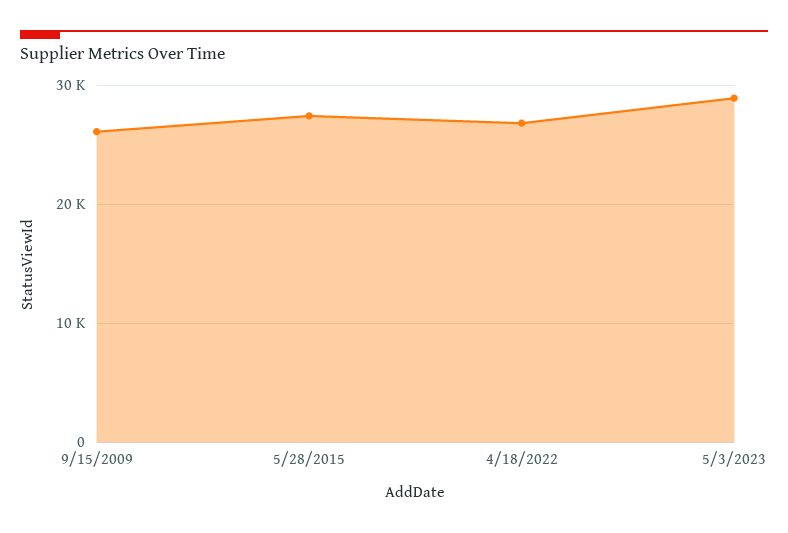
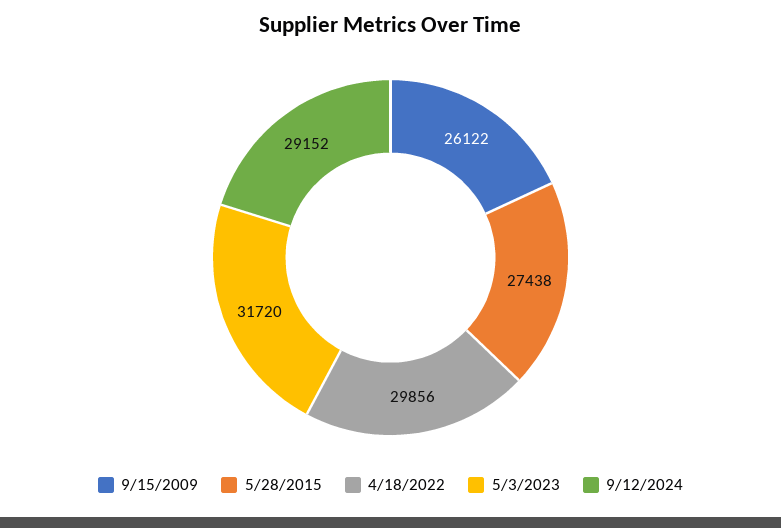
4/18/2022: 27000 -> 29856
5/3/2023: 29000 -> 31720
9/12/2024: none -> 29152

